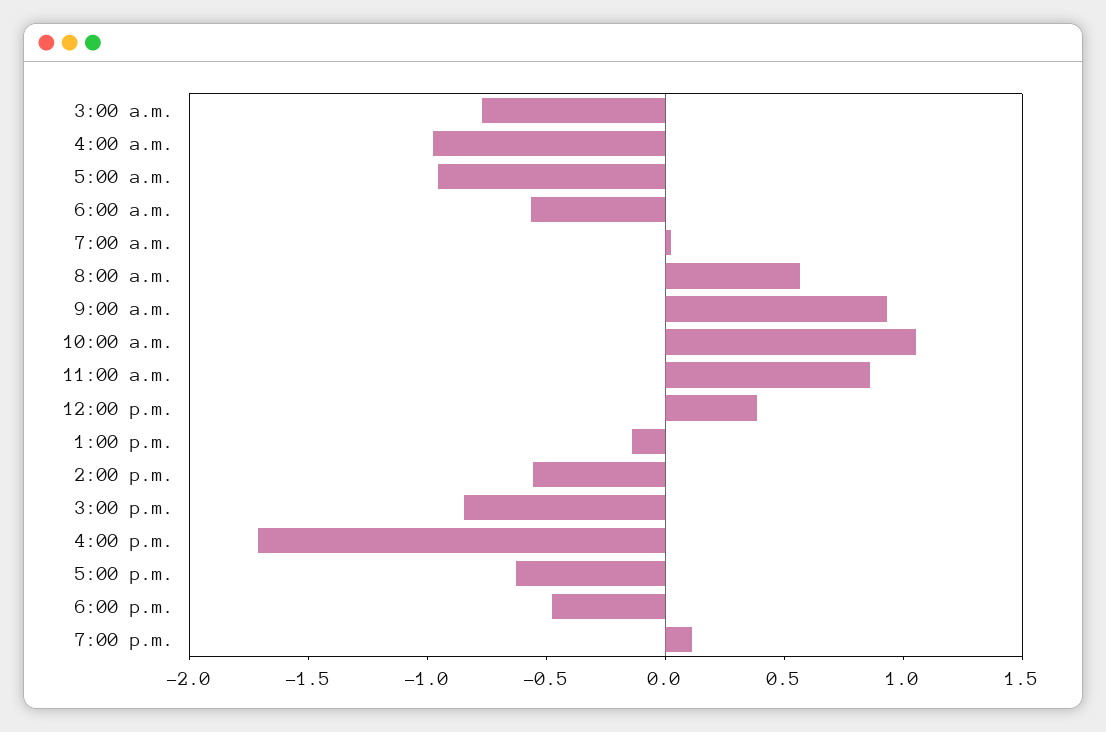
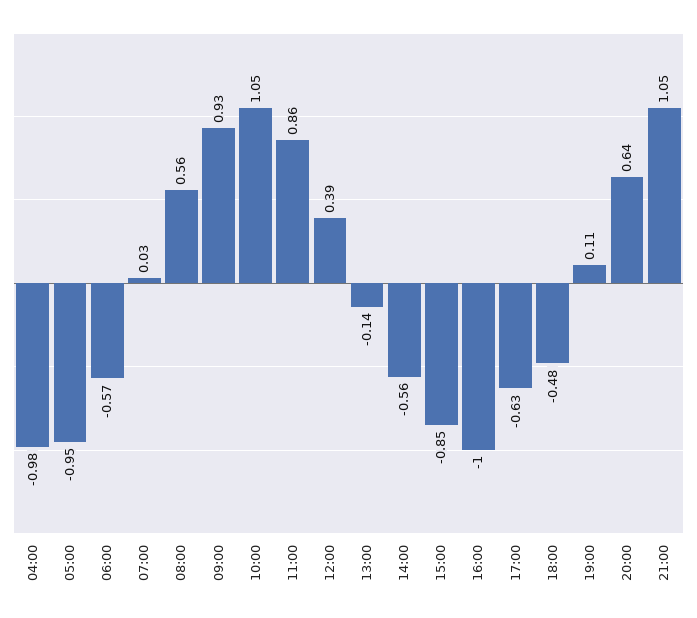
3:00 a.m.: -0.8 -> none
4:00 p.m.: -1.7 -> -1
20:00: none -> 0.64
21:00: none -> 1.05

